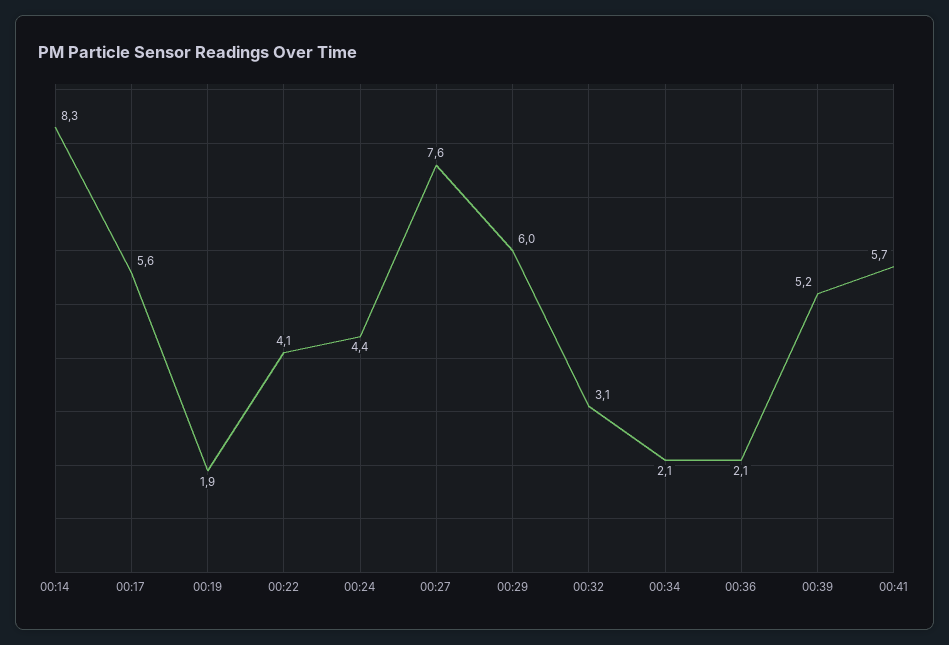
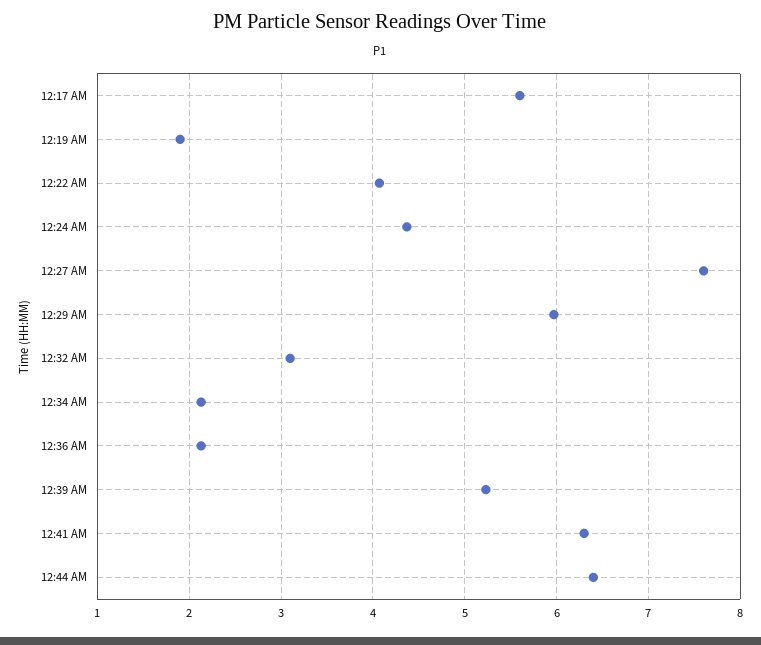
00:14: 8.3 -> none
00:41: 5.7 -> 6.3
12:44 AM: none -> 6.4

